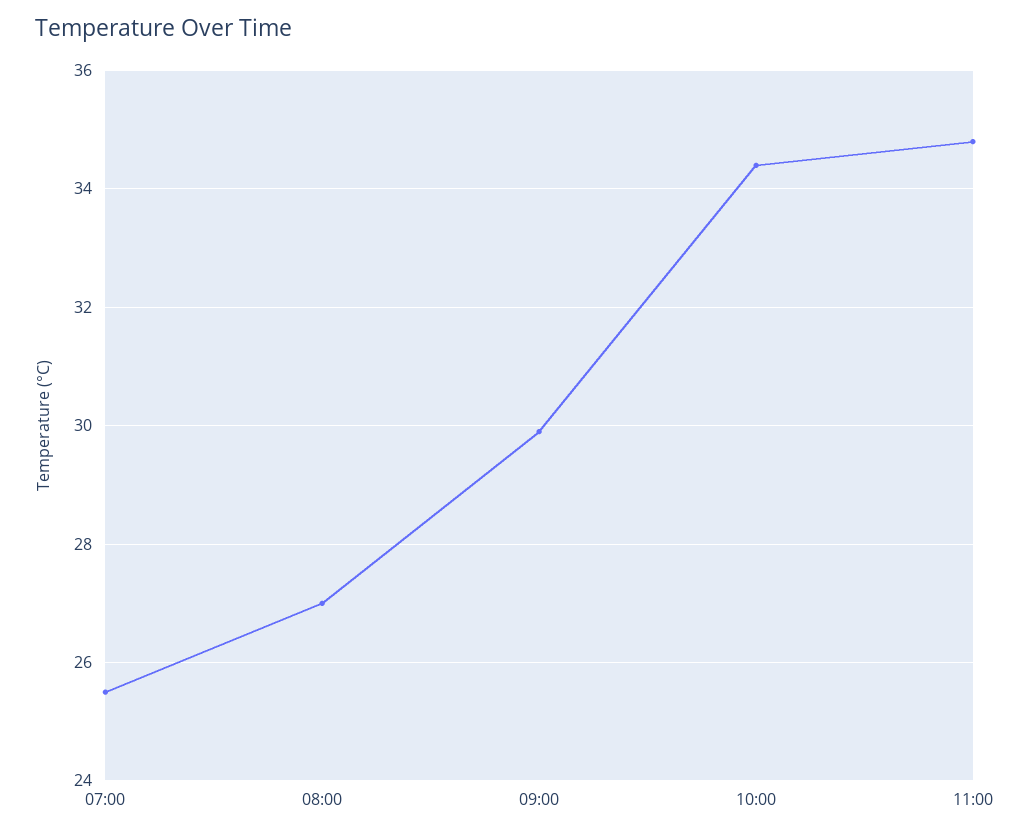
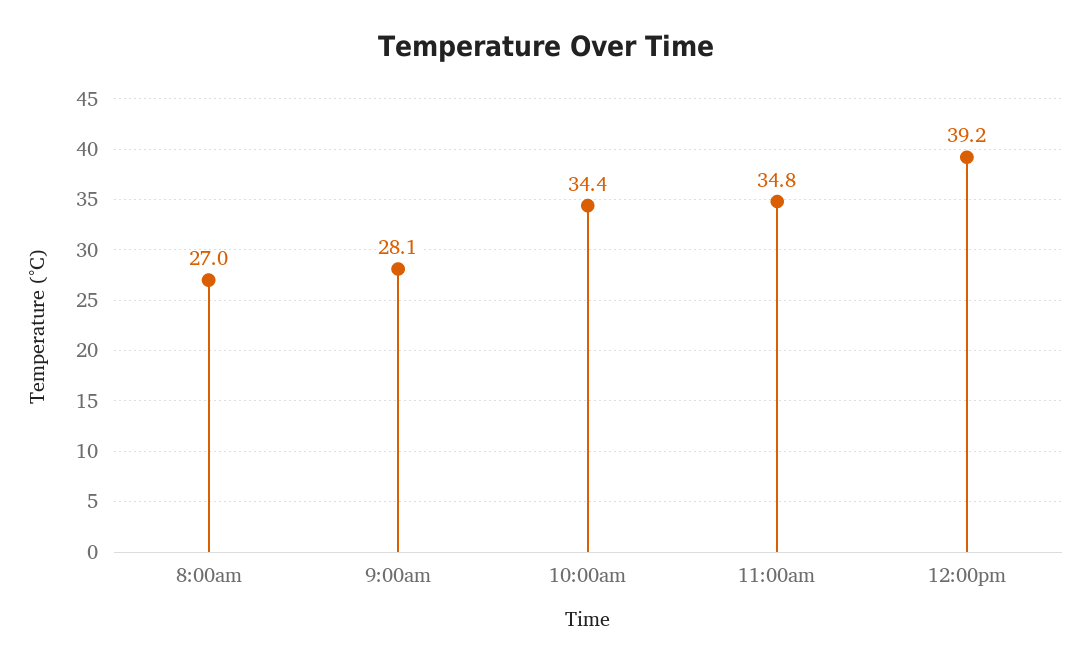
07:00: 25.5 -> none
09:00: 30 -> 28.1
12:00pm: none -> 39.2

